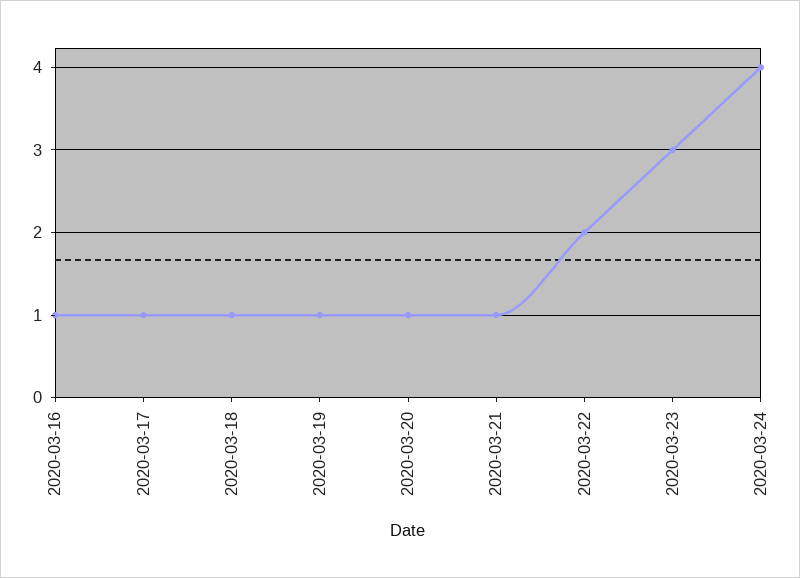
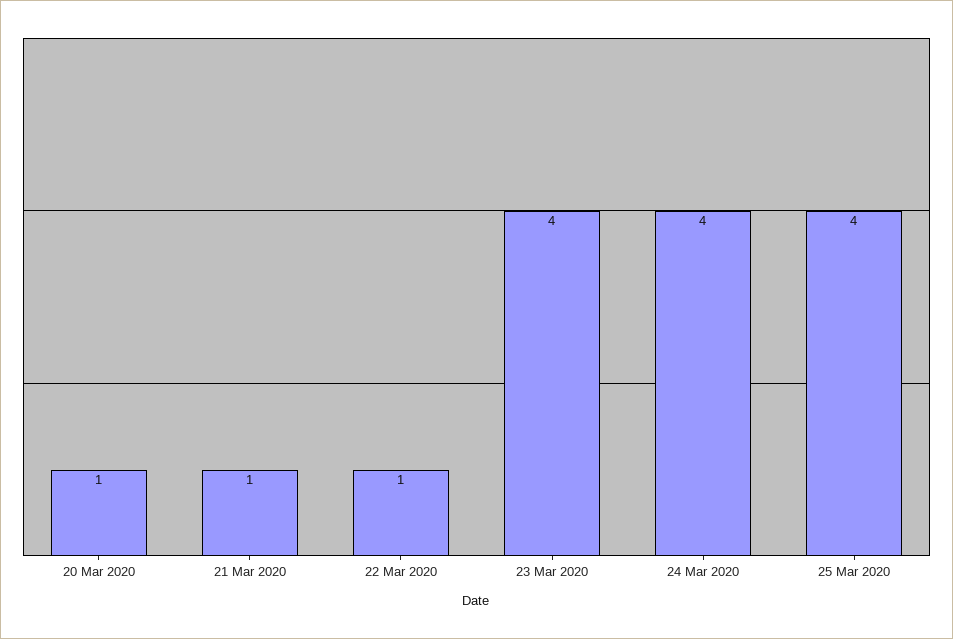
2020-03-16: 1 -> none
2020-03-17: 1 -> none
2020-03-18: 1 -> none
2020-03-19: 1 -> none
2020-03-22: 2 -> 1
2020-03-23: 3 -> 4
25 Mar 2020: none -> 4

